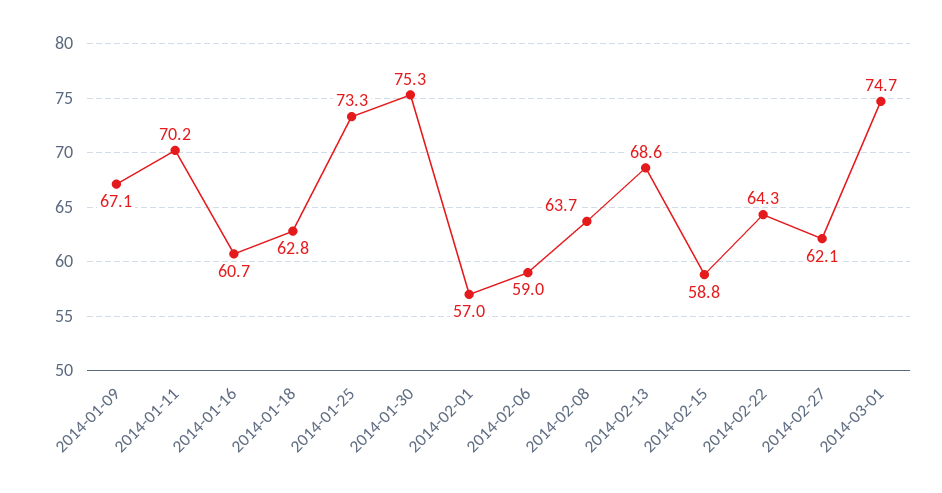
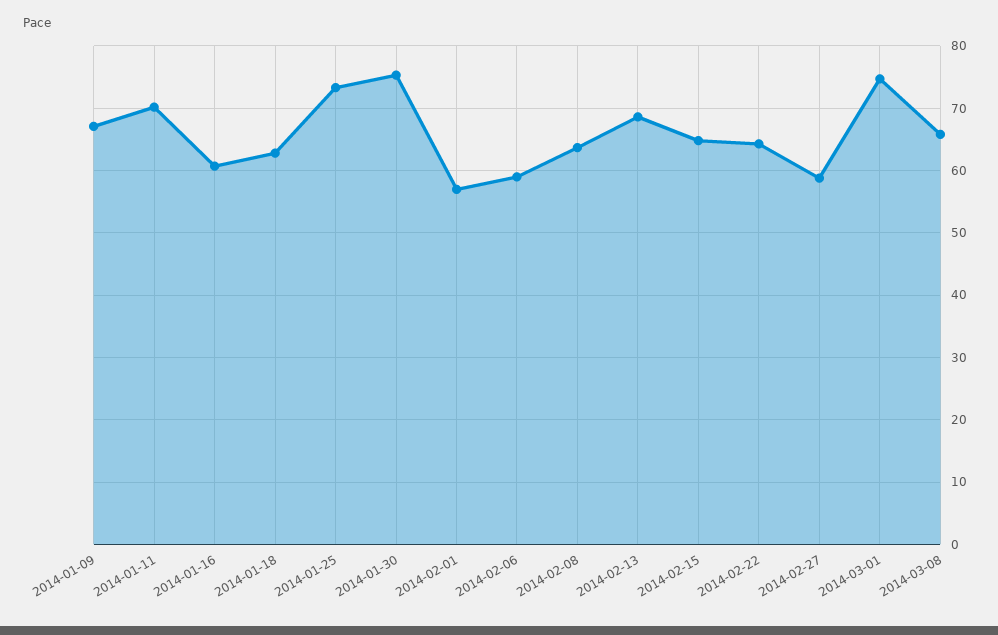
2014-02-15: 58.8 -> 65
2014-02-27: 62.1 -> 59
2014-03-08: none -> 66

